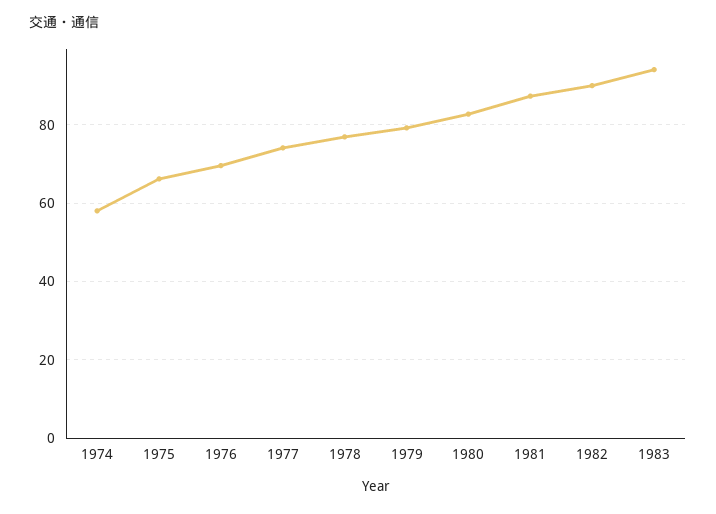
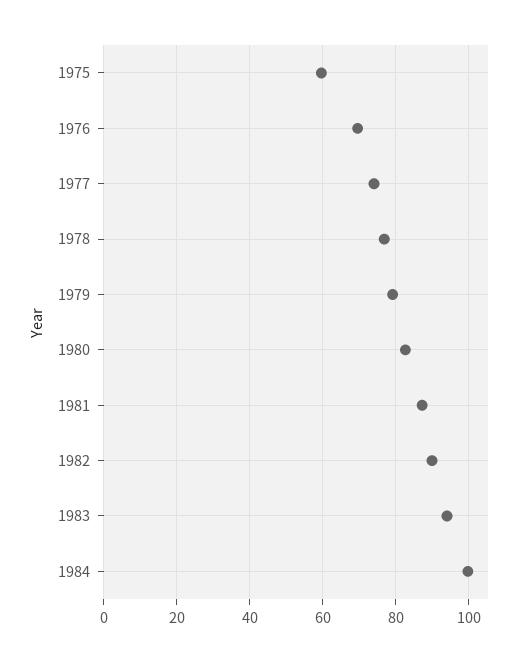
1974: 58 -> none
1975: 66 -> 60
1984: none -> 100

